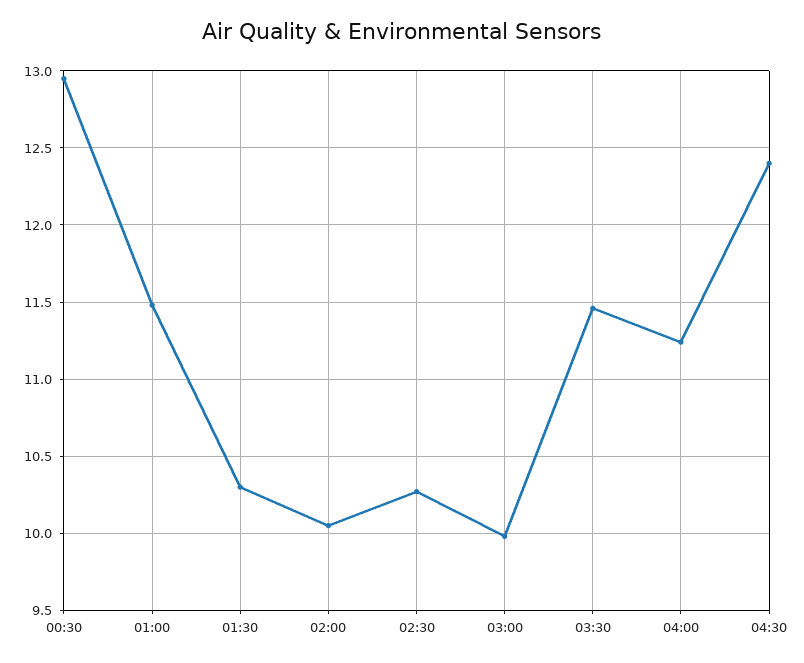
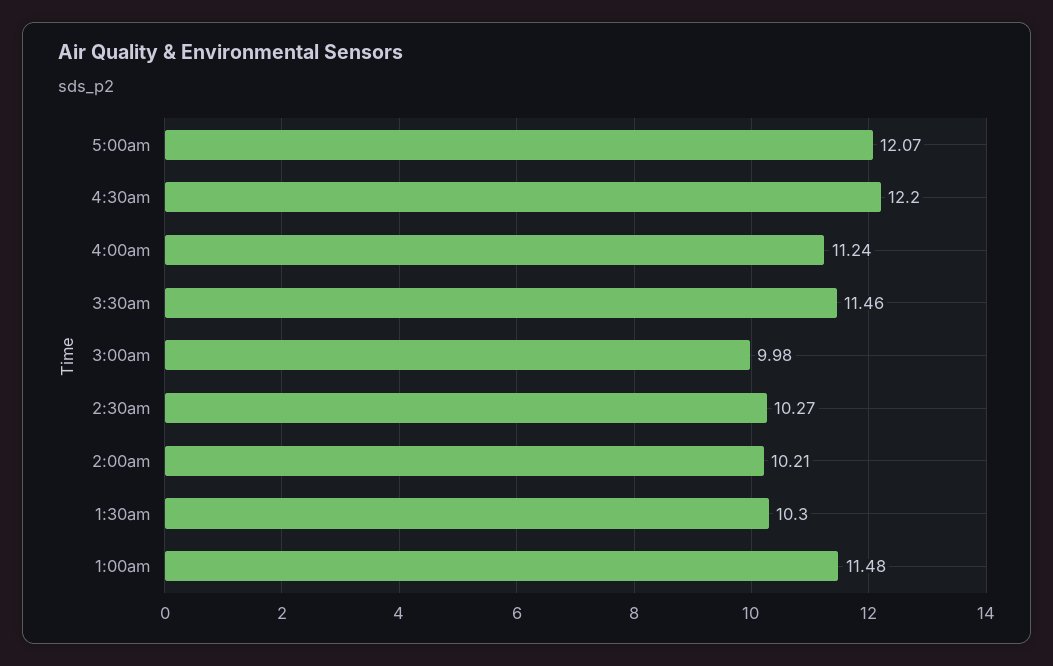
00:30: 12.95 -> none
02:00: 10.05 -> 10.21
04:30: 12.4 -> 12.2
5:00am: none -> 12.07

